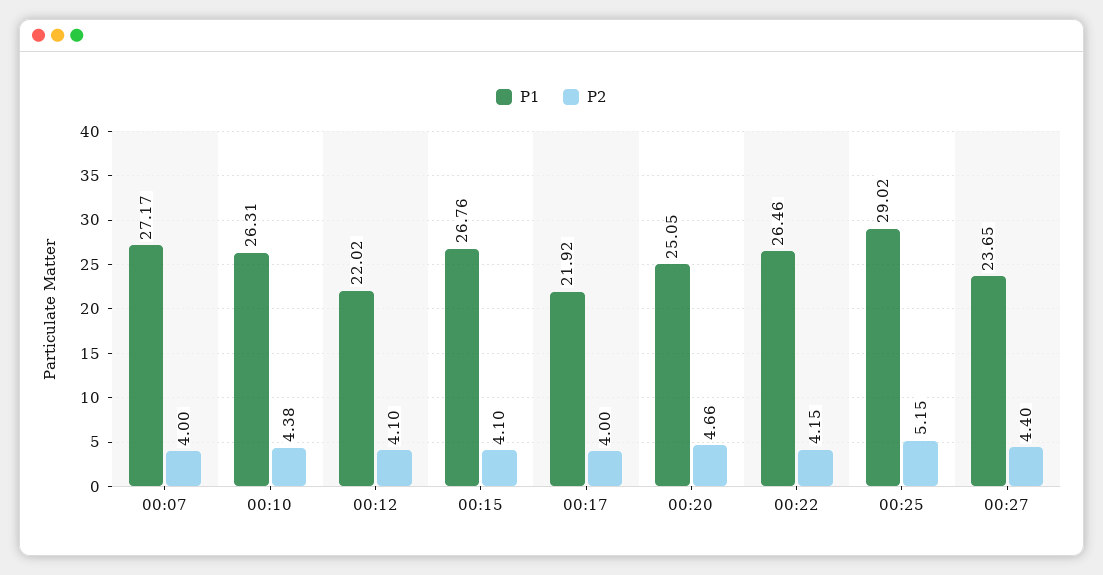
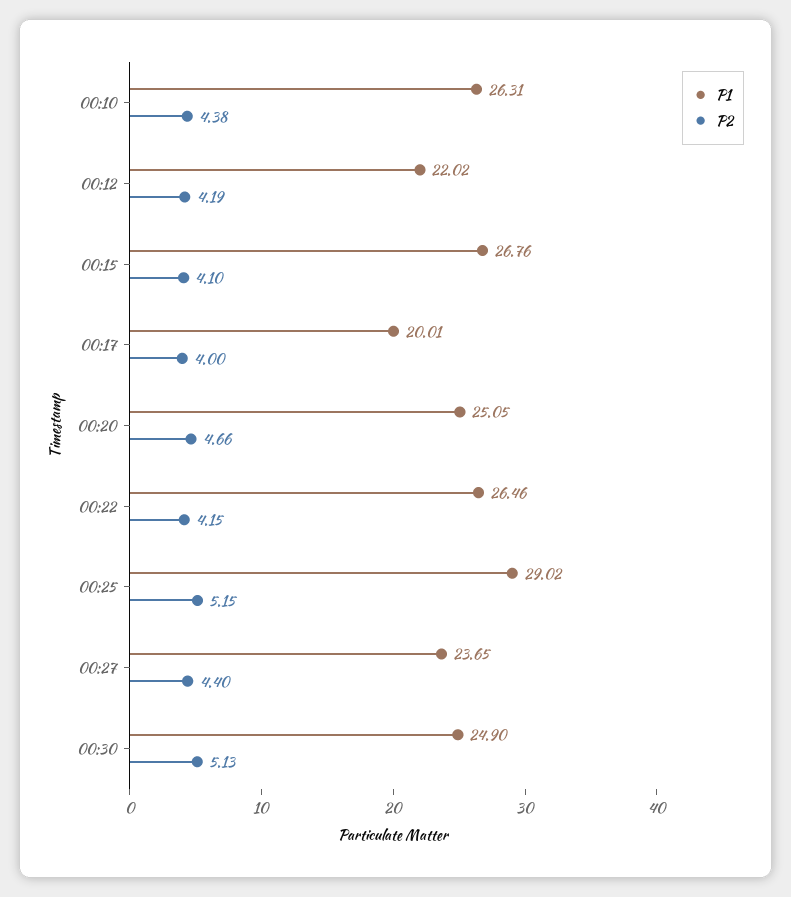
P1, 00:07: 27.17 -> none
P2, 00:07: 4 -> none
P2, 00:12: 4.1 -> 4.19
P1, 00:17: 21.92 -> 20.01
P1, 00:30: none -> 24.9
P2, 00:30: none -> 5.13

